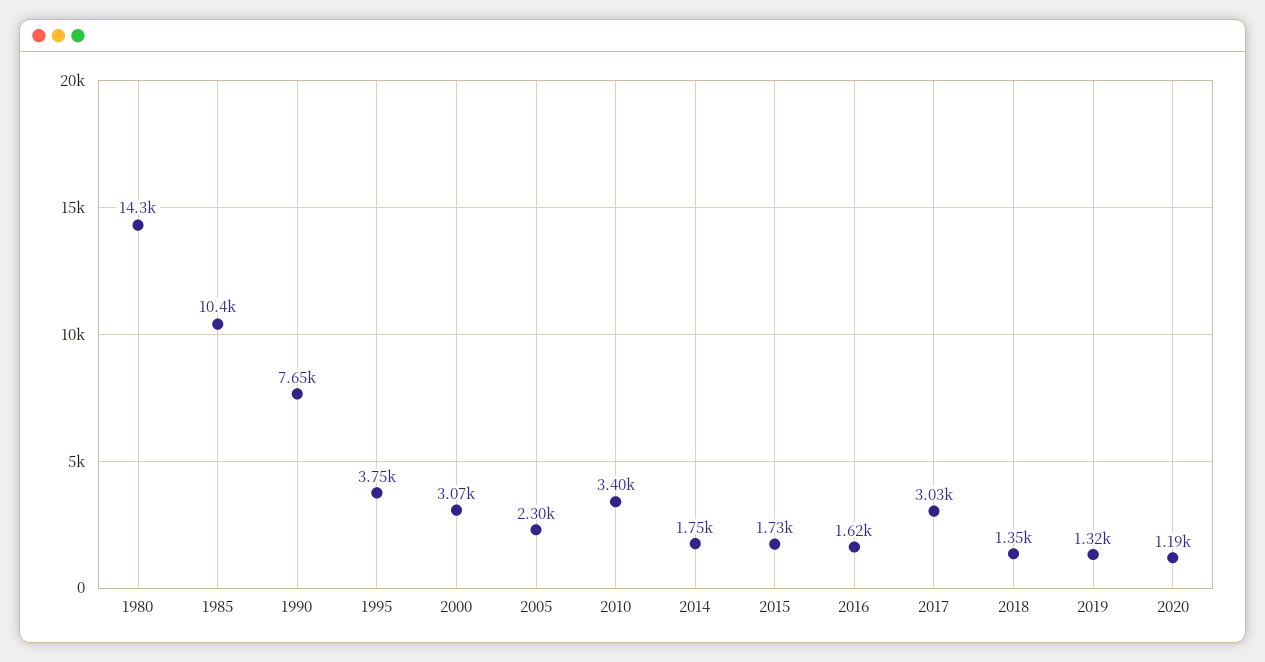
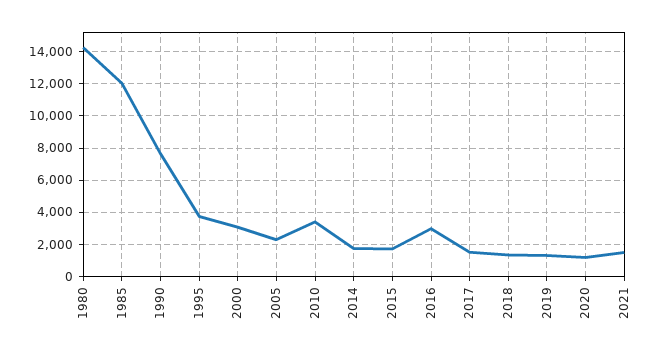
1985: 10400 -> 12000
2016: 1620 -> 3000
2017: 3030 -> 1500
2021: none -> 1500

